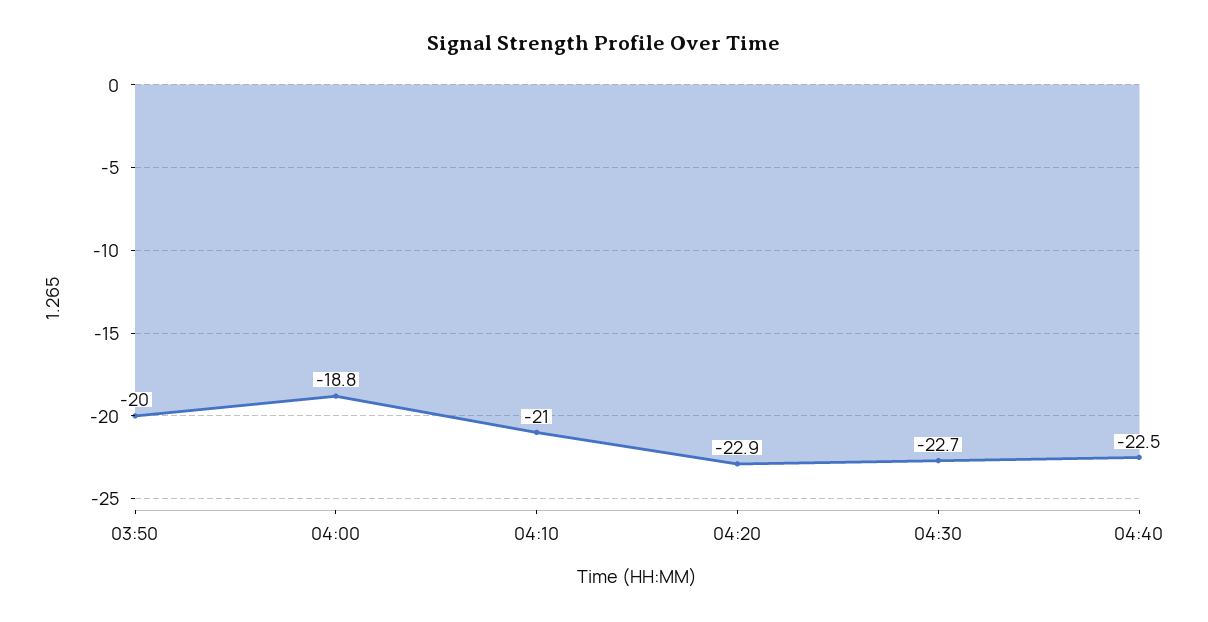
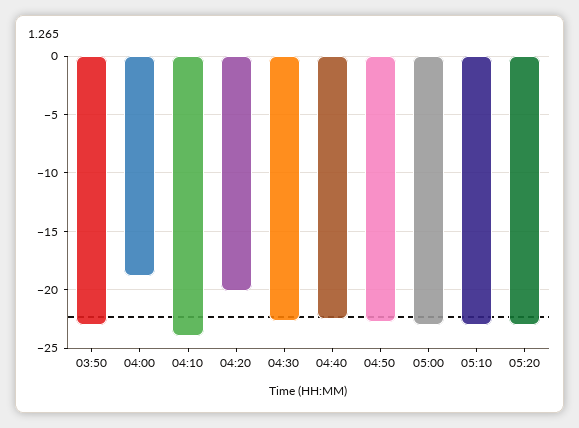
03:50: -20 -> -23
04:10: -21 -> -24
04:20: -22.9 -> -20
04:50: none -> -23
05:00: none -> -23
05:10: none -> -23
05:20: none -> -23

